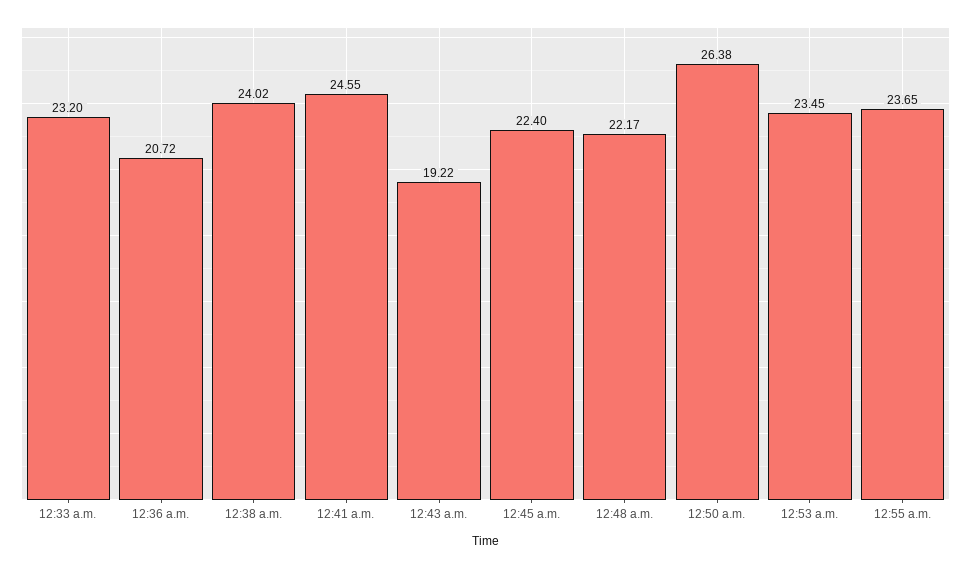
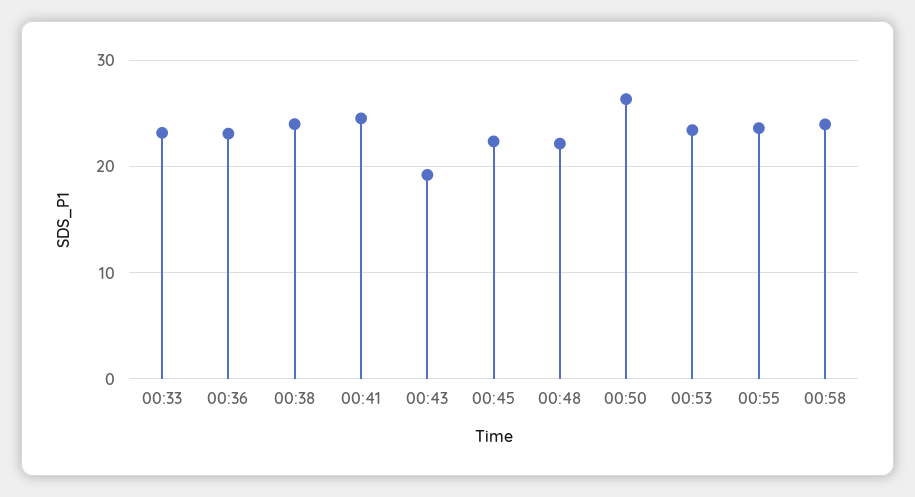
12:36 a.m.: 20.72 -> 23
00:58: none -> 24

